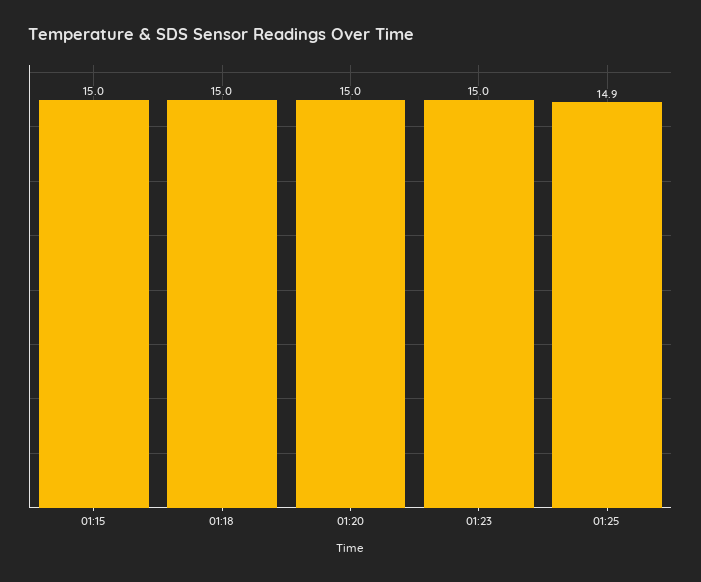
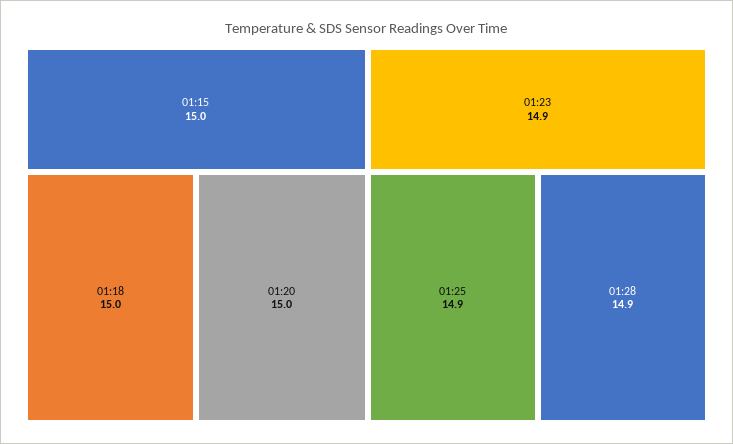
01:23: 15 -> 14.9
01:28: none -> 14.9

